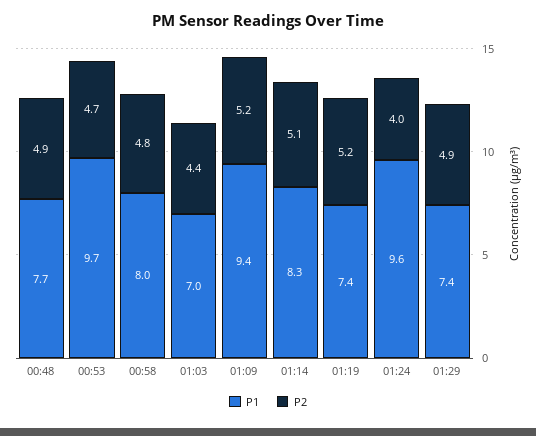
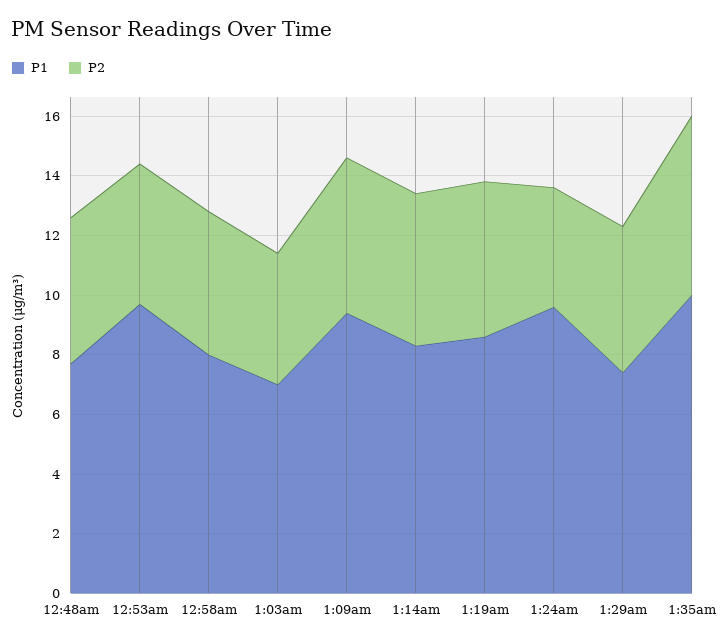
P1, 01:19: 7.4 -> 8.5
P1, 1:35am: none -> 10
P2, 1:35am: none -> 6

